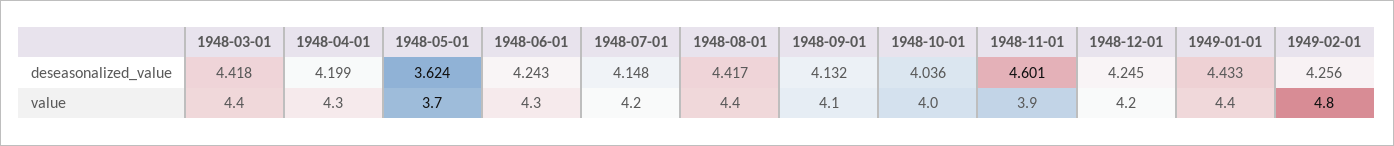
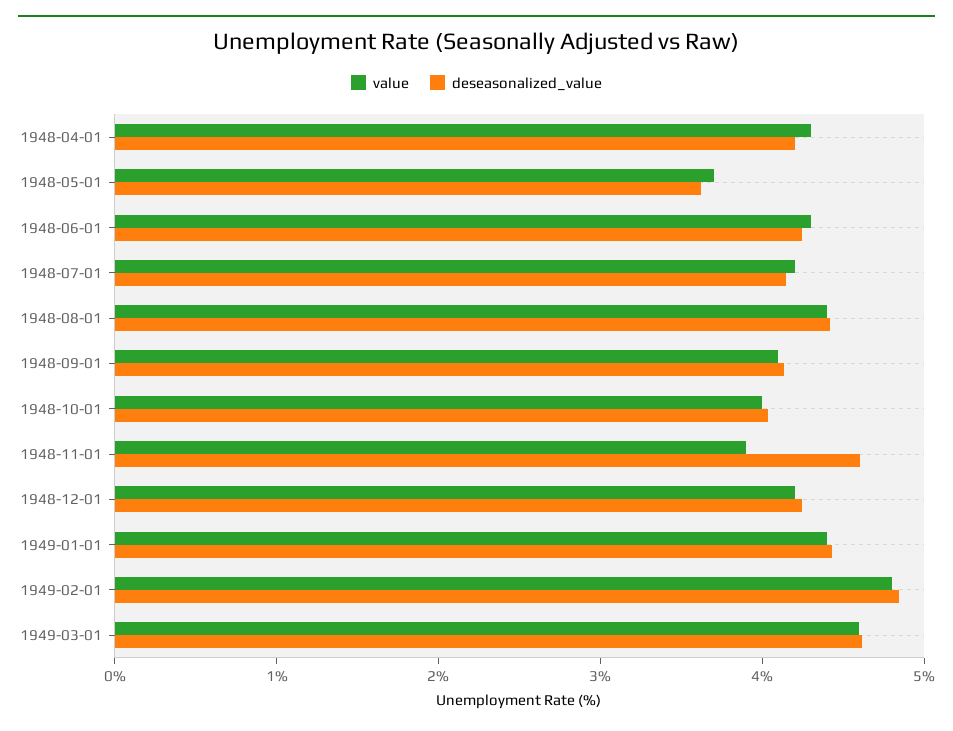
deseasonalized_value, 1948-03-01: 4.418 -> none
deseasonalized_value, 1949-02-01: 4.256 -> 4.8
value, 1948-03-01: 4.4 -> none
value, 1949-03-01: none -> 4.6
deseasonalized_value, 1949-03-01: none -> 4.6

